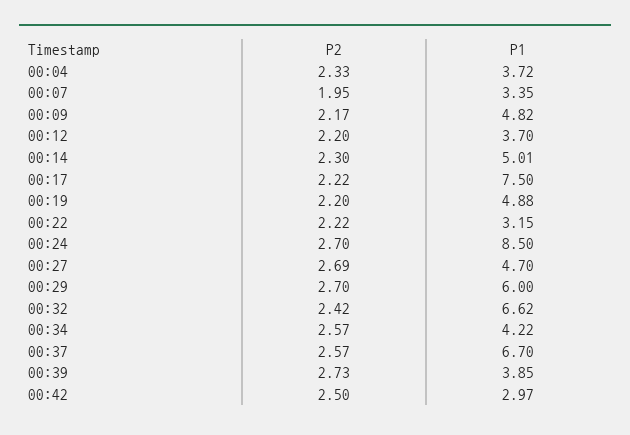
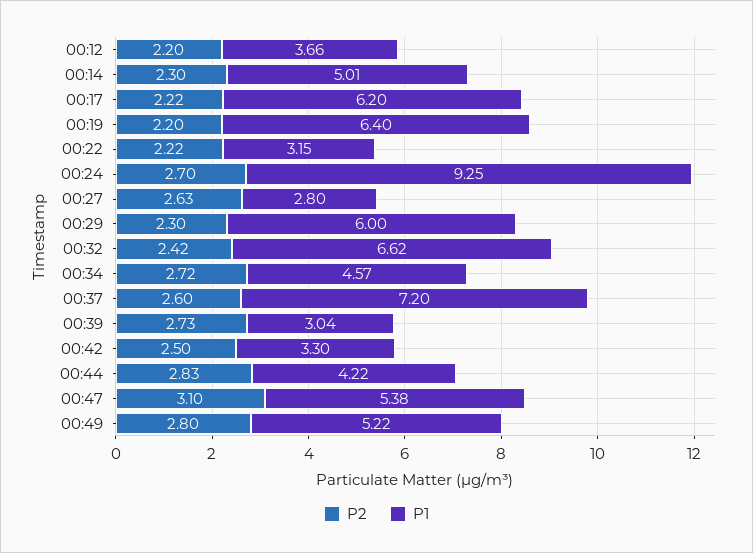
P2, 00:04: 2.33 -> none
P1, 00:04: 3.72 -> none
P2, 00:07: 1.95 -> none
P1, 00:07: 3.35 -> none
P2, 00:09: 2.17 -> none
P1, 00:09: 4.82 -> none
P1, 00:12: 3.7 -> 3.66
P1, 00:17: 7.5 -> 6.2
P1, 00:19: 4.88 -> 6.4
P1, 00:24: 8.5 -> 9.25
P2, 00:27: 2.69 -> 2.63
P1, 00:27: 4.7 -> 2.8
P2, 00:29: 2.7 -> 2.3
P2, 00:34: 2.57 -> 2.72
P1, 00:34: 4.22 -> 4.57
P2, 00:37: 2.57 -> 2.6
P1, 00:37: 6.7 -> 7.2
P1, 00:39: 3.85 -> 3.04
P1, 00:42: 2.97 -> 3.3
P2, 00:44: none -> 2.83
P1, 00:44: none -> 4.22
P2, 00:47: none -> 3.1
P1, 00:47: none -> 5.38
P2, 00:49: none -> 2.8
P1, 00:49: none -> 5.22

